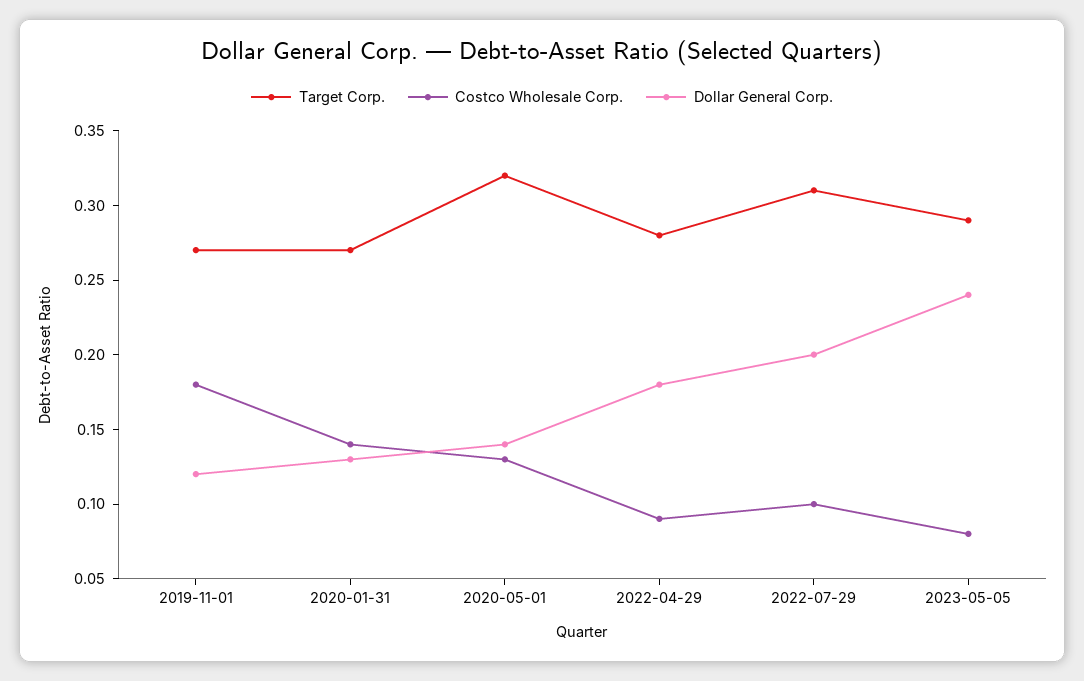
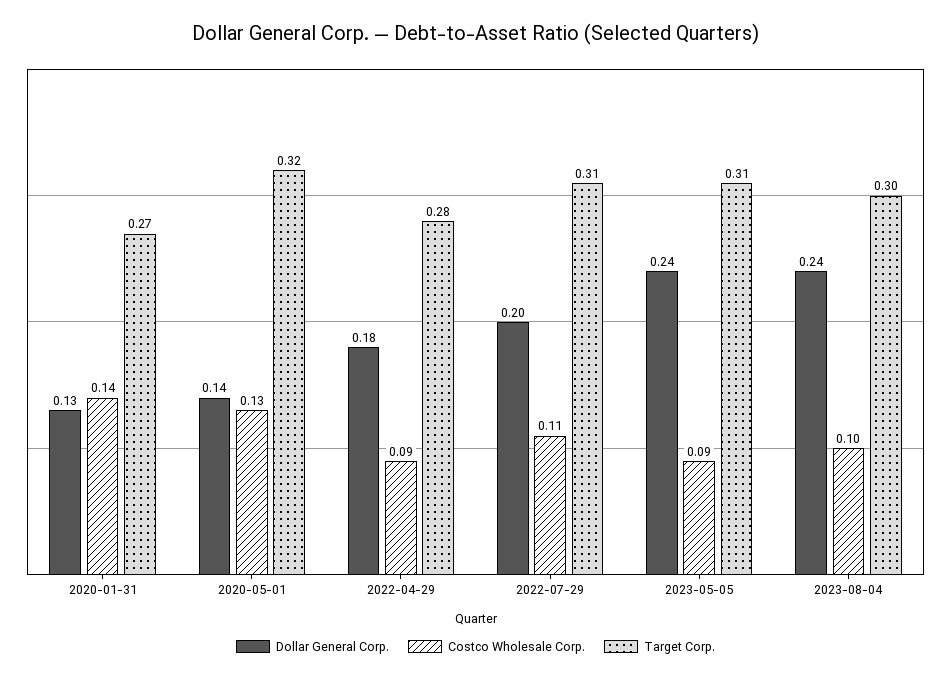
Target Corp., 2019-11-01: 0.27 -> none
Costco Wholesale Corp., 2019-11-01: 0.18 -> none
Dollar General Corp., 2019-11-01: 0.12 -> none
Costco Wholesale Corp., 2022-07-29: 0.1 -> 0.11
Target Corp., 2023-05-05: 0.29 -> 0.31
Costco Wholesale Corp., 2023-05-05: 0.08 -> 0.09
Dollar General Corp., 2023-08-04: none -> 0.24
Costco Wholesale Corp., 2023-08-04: none -> 0.1
Target Corp., 2023-08-04: none -> 0.3

